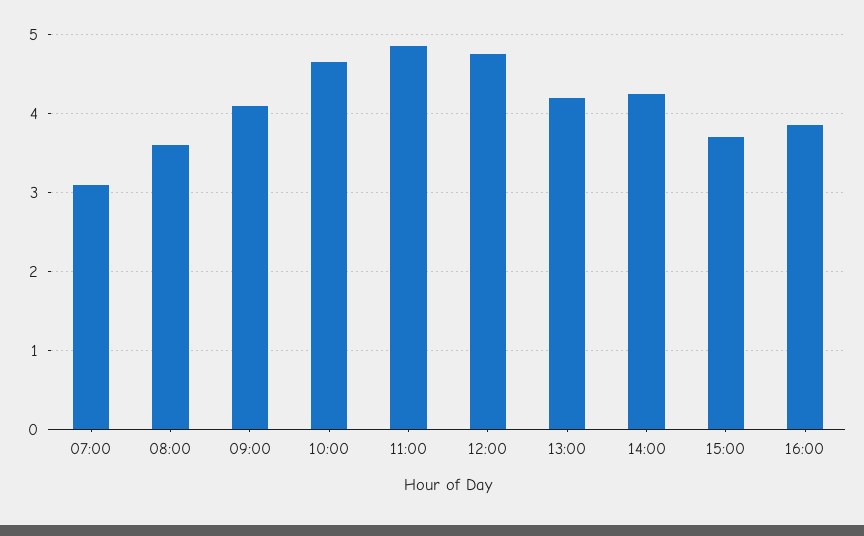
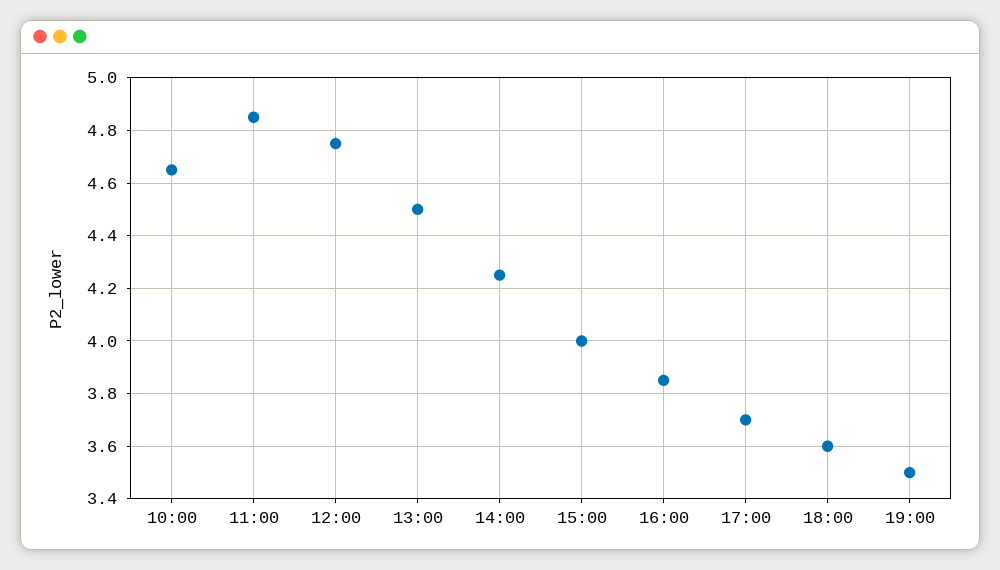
07:00: 3.1 -> none
08:00: 3.6 -> none
09:00: 4.1 -> none
13:00: 4.2 -> 4.5
15:00: 3.7 -> 4
17:00: none -> 3.7
18:00: none -> 3.6
19:00: none -> 3.5

